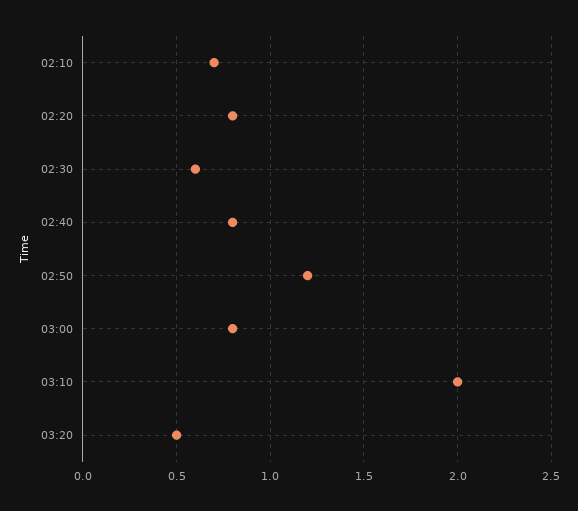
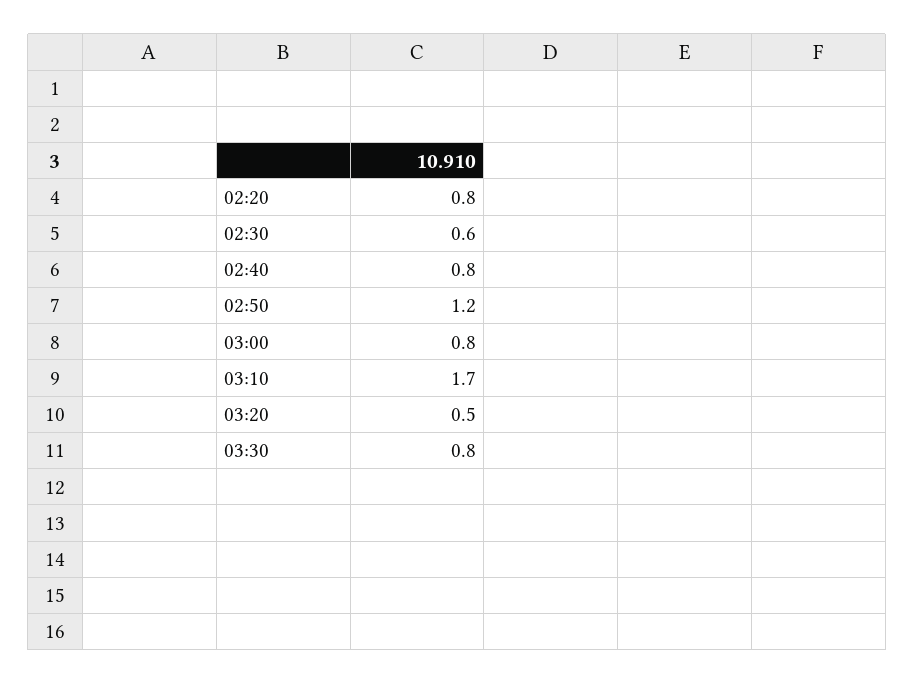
02:10: 0.7 -> none
03:10: 2 -> 1.7
03:30: none -> 0.8

